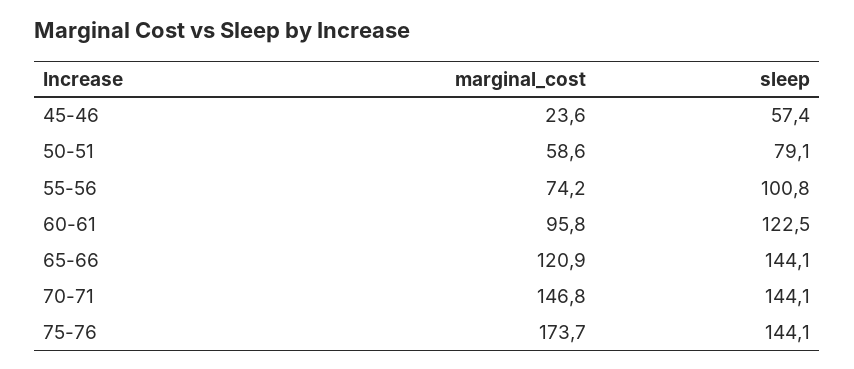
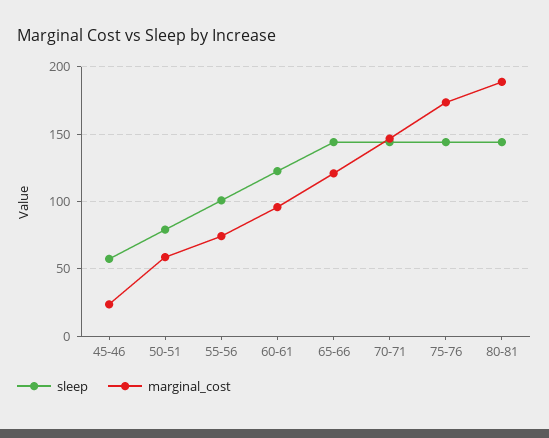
sleep, 80-81: none -> 145
marginal_cost, 80-81: none -> 190

